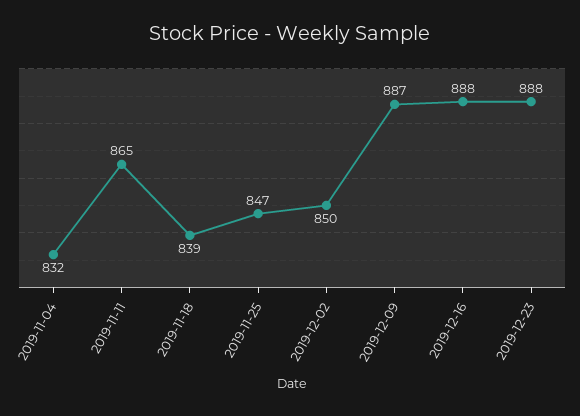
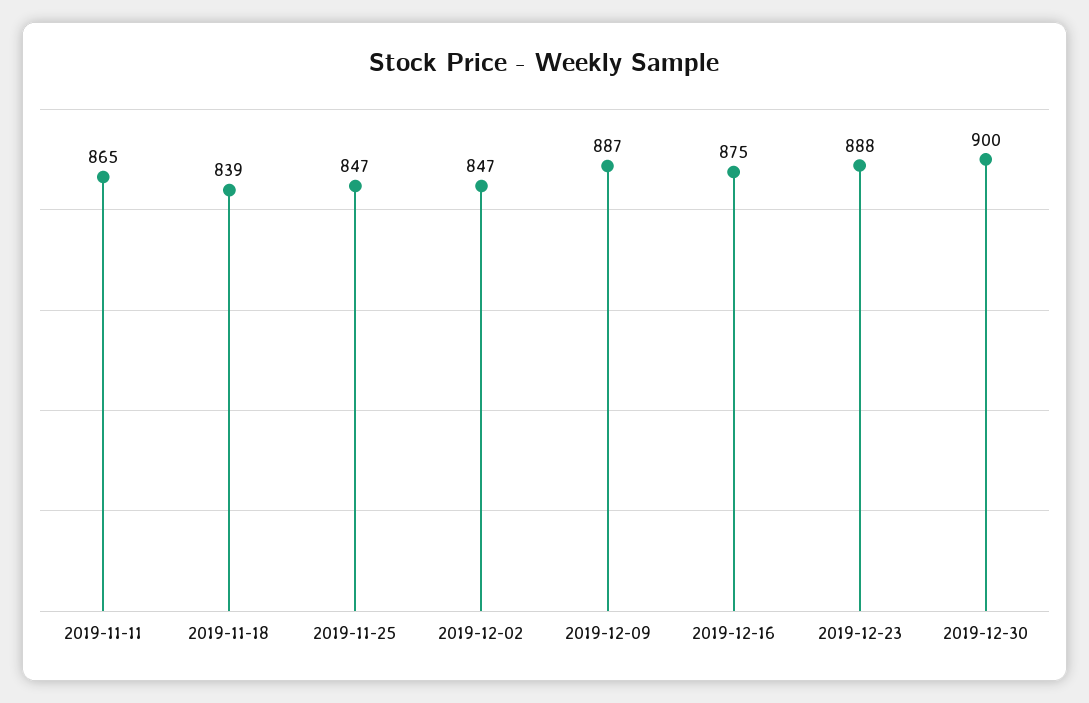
2019-11-04: 832 -> none
2019-12-02: 850 -> 847
2019-12-16: 888 -> 875
2019-12-30: none -> 900

